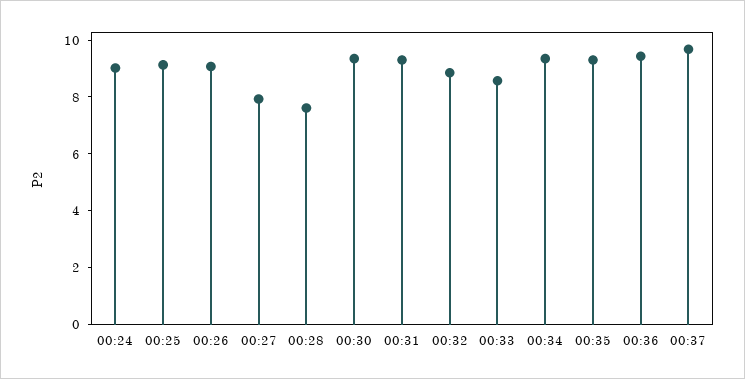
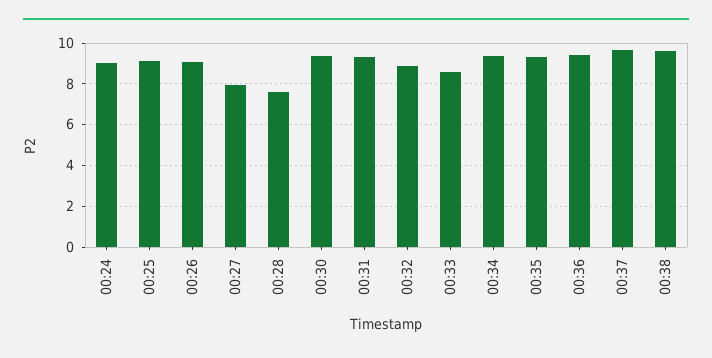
00:38: none -> 9.5

